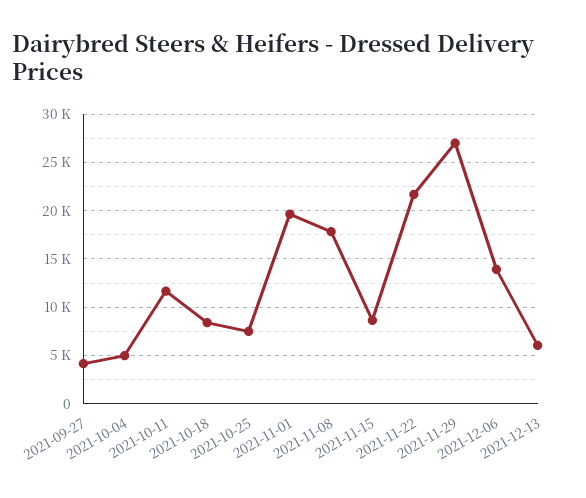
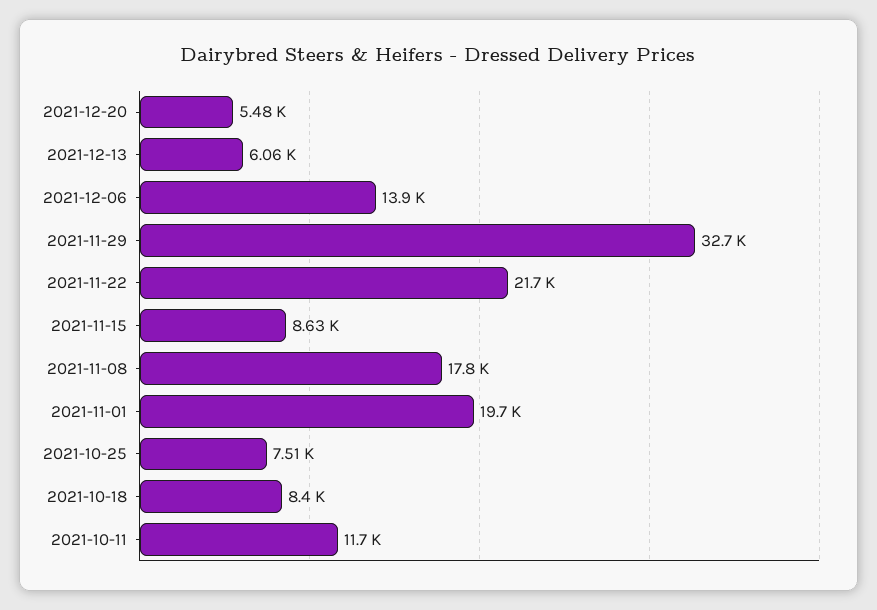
2021-09-27: 4000 -> none
2021-10-04: 5000 -> none
2021-11-29: 27000 -> 32700
2021-12-20: none -> 5480

